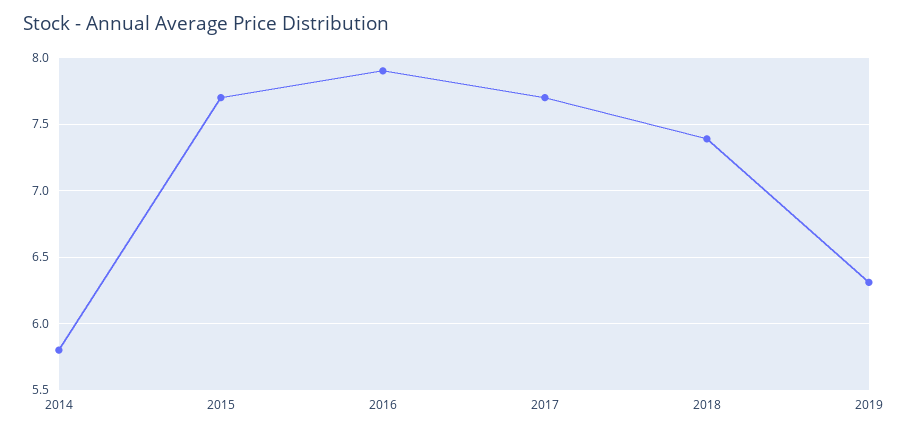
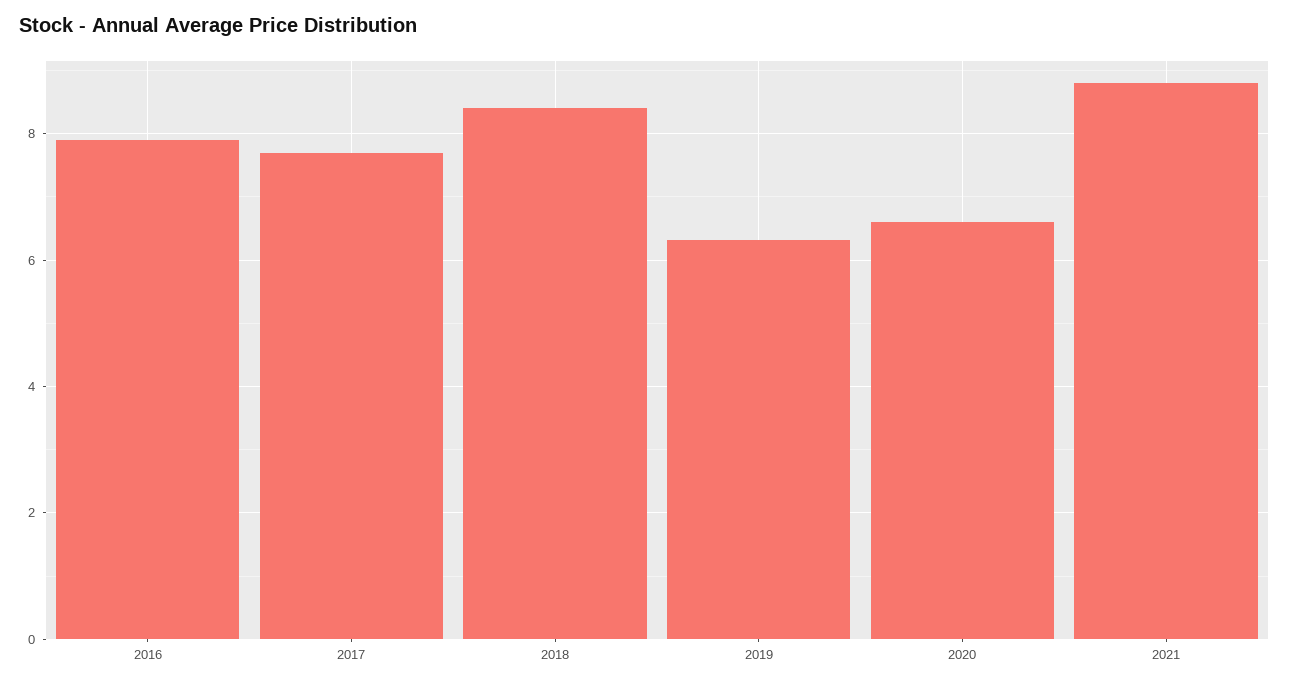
2014: 5.8 -> none
2015: 7.7 -> none
2018: 7.4 -> 8.4
2020: none -> 6.6
2021: none -> 8.8

